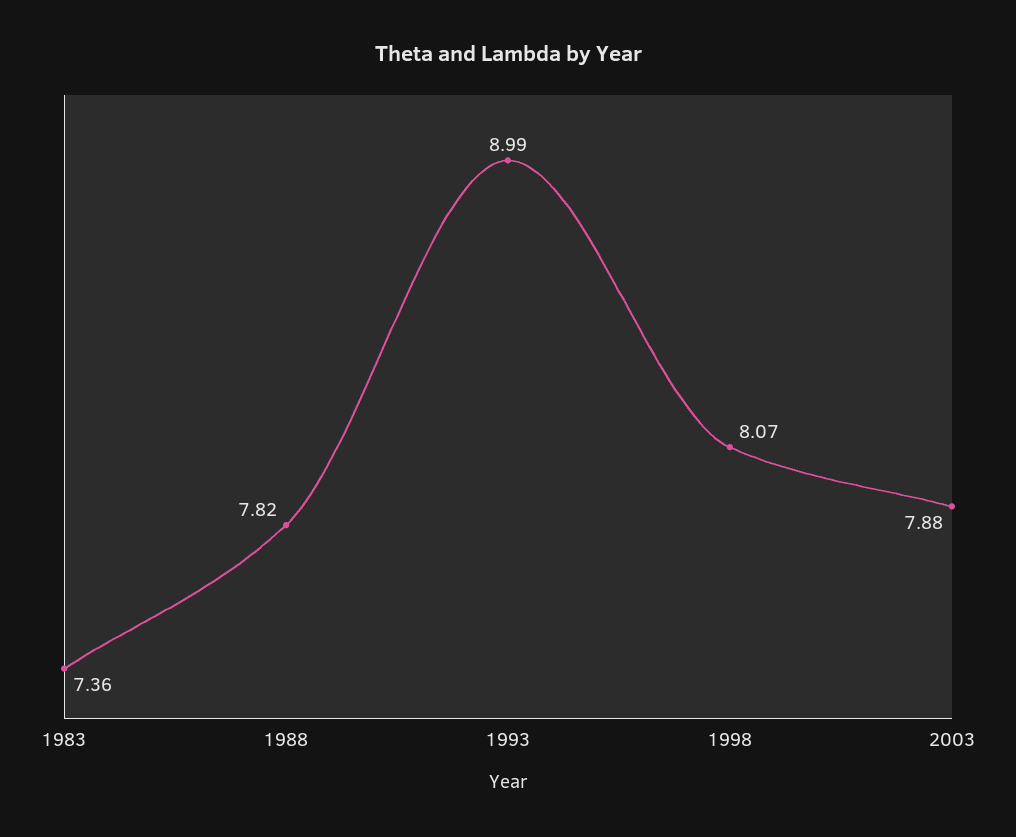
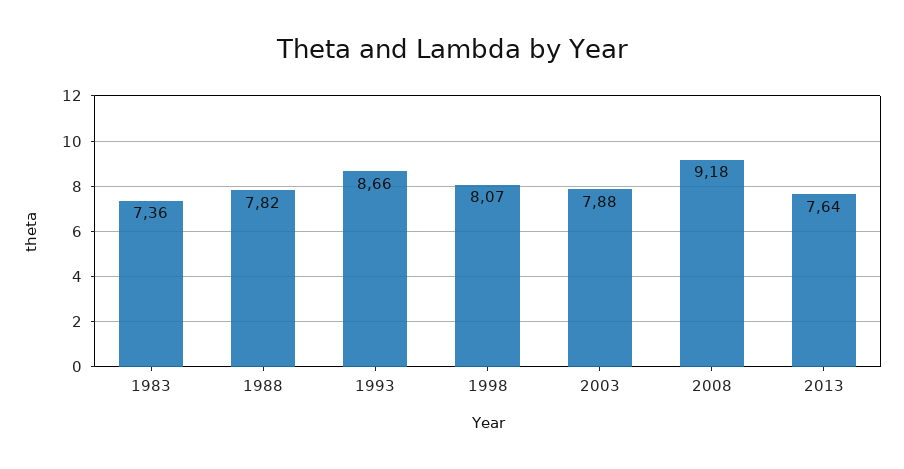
1993: 8.99 -> 8.66
2008: none -> 9.18
2013: none -> 7.64

